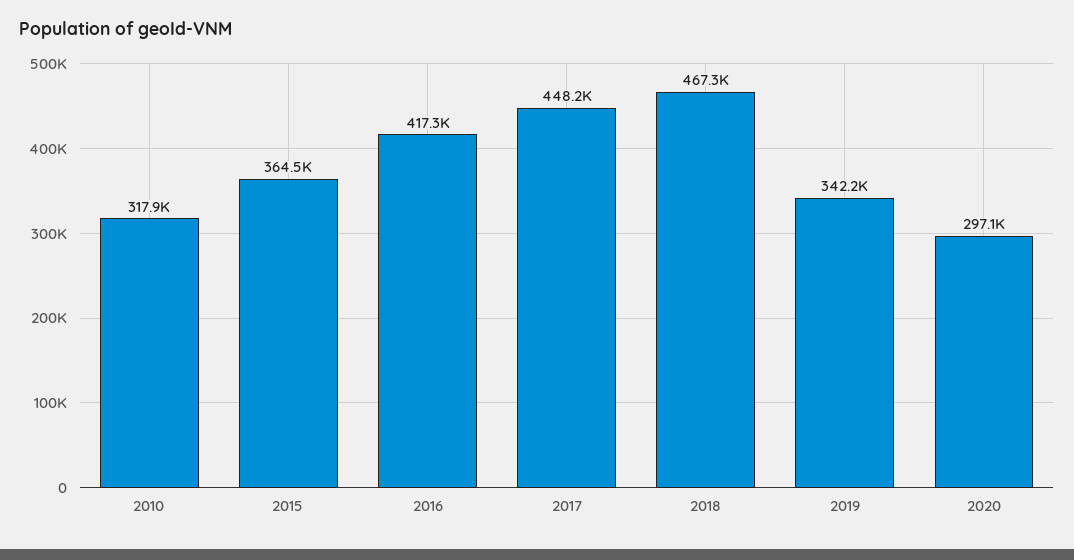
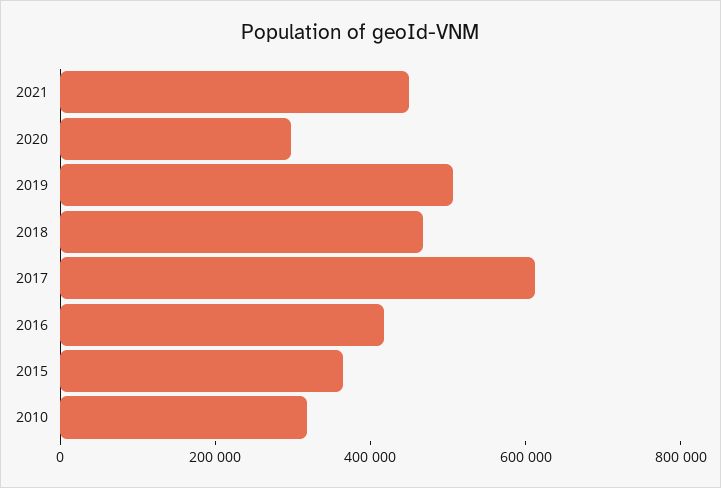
2017: 448200 -> 600000
2019: 342200 -> 500000
2021: none -> 450000

